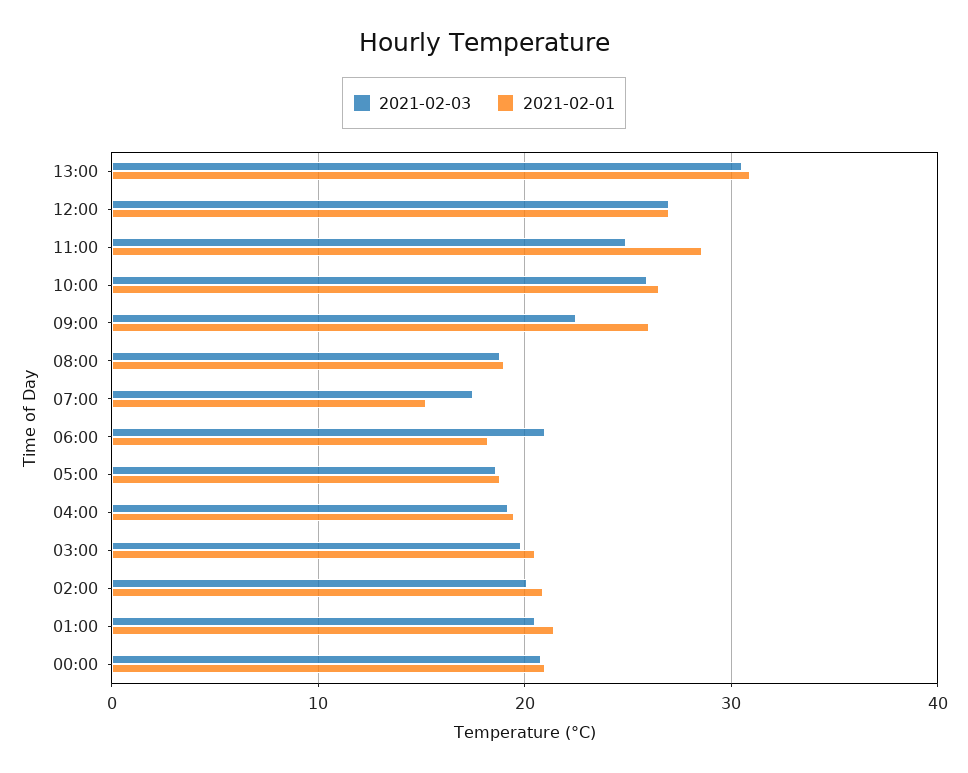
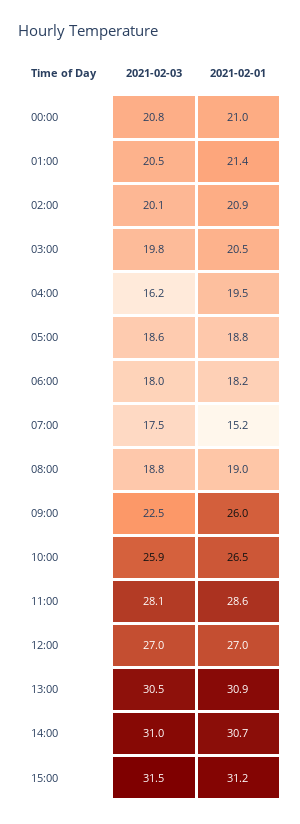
2021-02-03, 11:00: 25 -> 28.1
2021-02-03, 06:00: 21 -> 18
2021-02-03, 04:00: 19 -> 16.2
2021-02-03, 14:00: none -> 31
2021-02-01, 14:00: none -> 30.7
2021-02-03, 15:00: none -> 31.5
2021-02-01, 15:00: none -> 31.2

